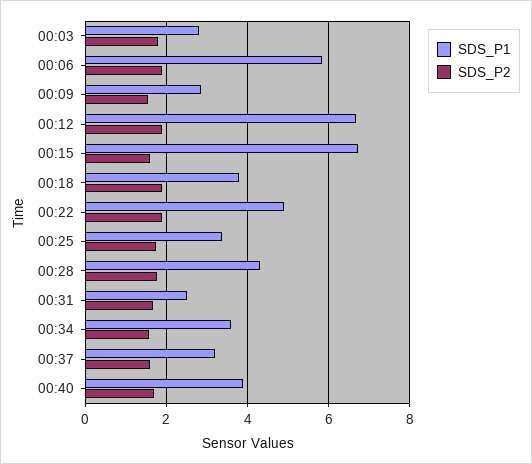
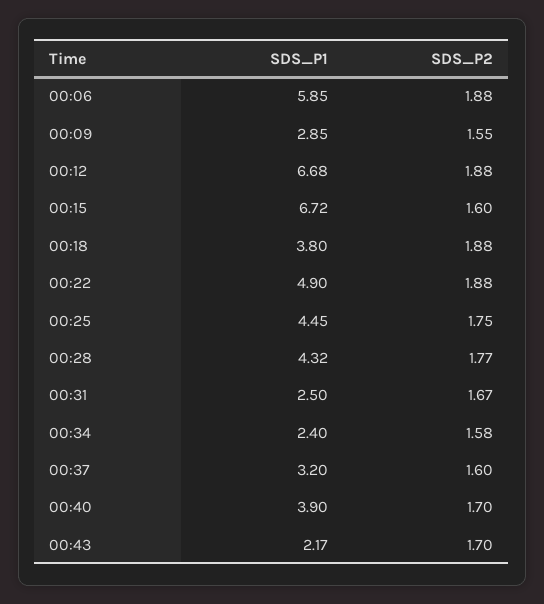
SDS_P1, 00:03: 2.8 -> none
SDS_P2, 00:03: 1.8 -> none
SDS_P1, 00:25: 3.4 -> 4.45
SDS_P1, 00:34: 3.6 -> 2.4
SDS_P1, 00:43: none -> 2.17
SDS_P2, 00:43: none -> 1.7

